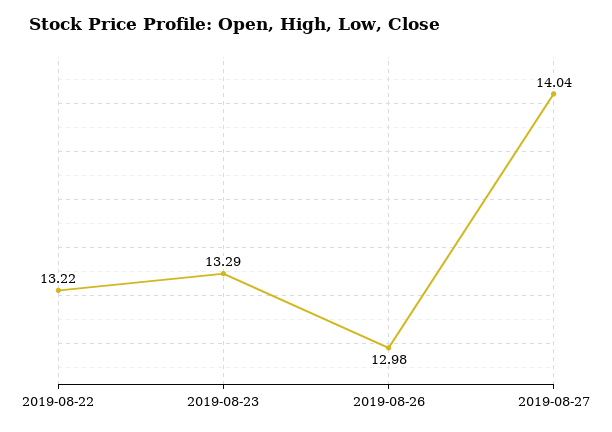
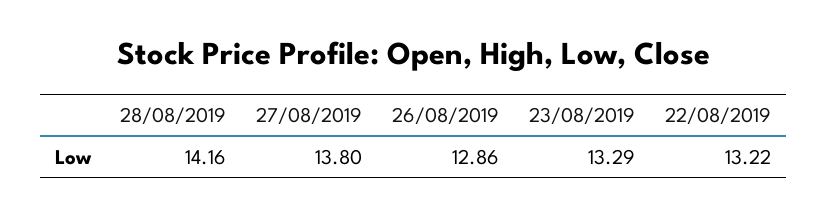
2019-08-26: 12.98 -> 12.86
2019-08-27: 14.04 -> 13.8
28/08/2019: none -> 14.16

